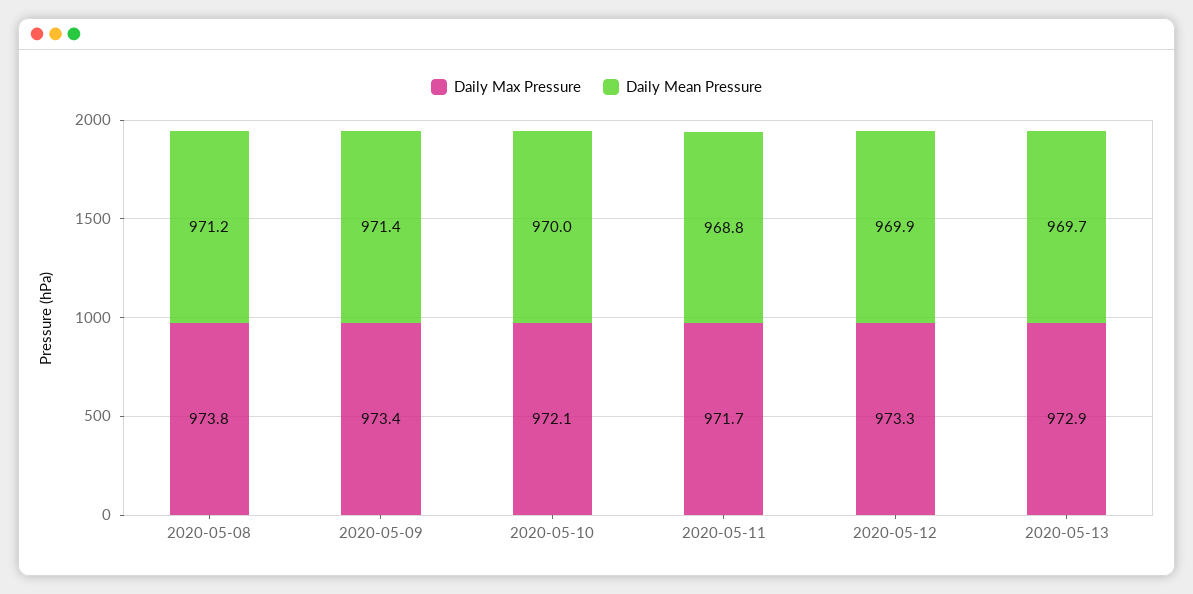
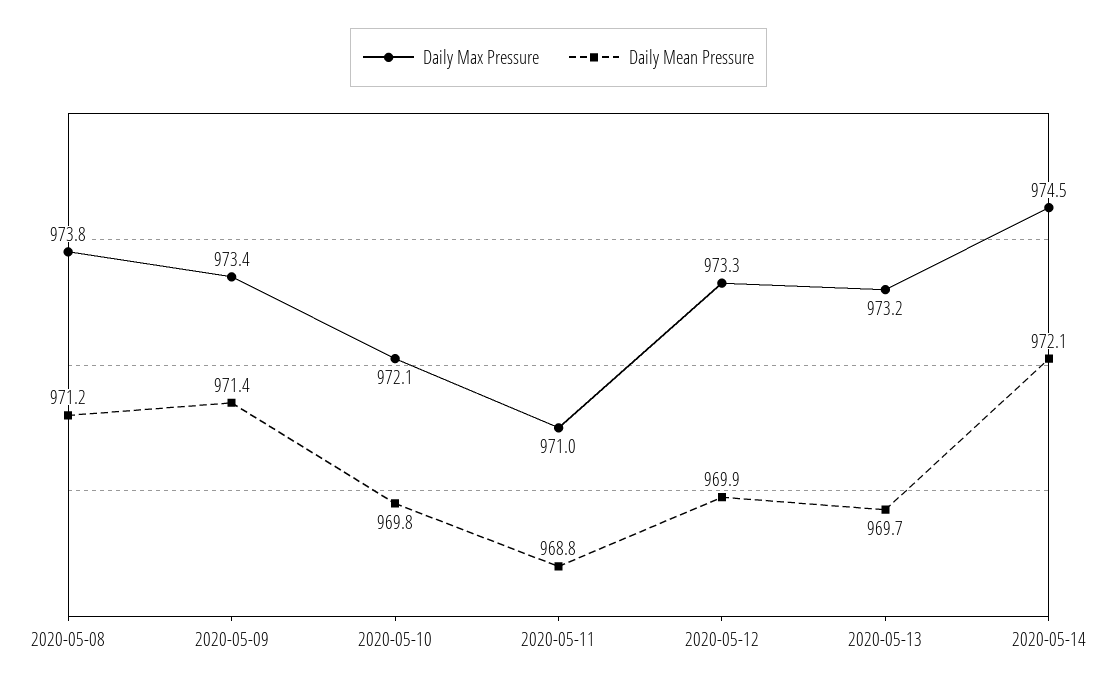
Daily Mean Pressure, 2020-05-10: 970 -> 969.8
Daily Max Pressure, 2020-05-11: 971.7 -> 971
Daily Max Pressure, 2020-05-13: 972.9 -> 973.2
Daily Max Pressure, 2020-05-14: none -> 974.5
Daily Mean Pressure, 2020-05-14: none -> 972.1

